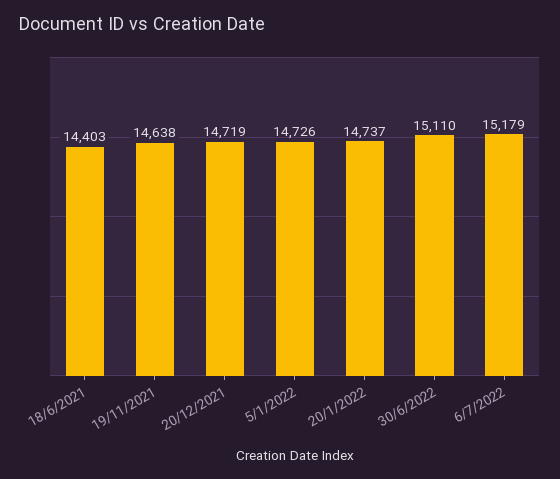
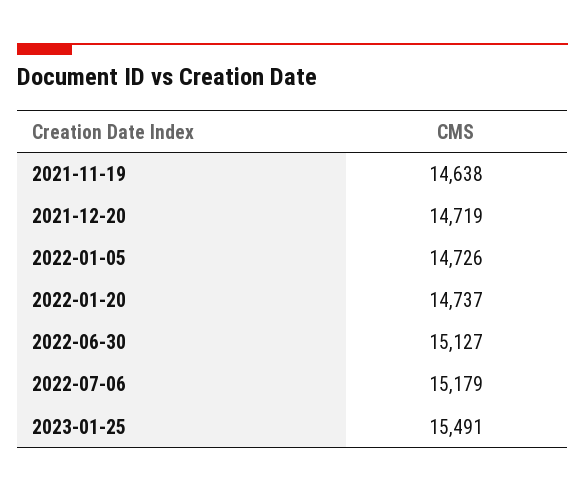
18/6/2021: 14403 -> none
30/6/2022: 15110 -> 15127
2023-01-25: none -> 15491

